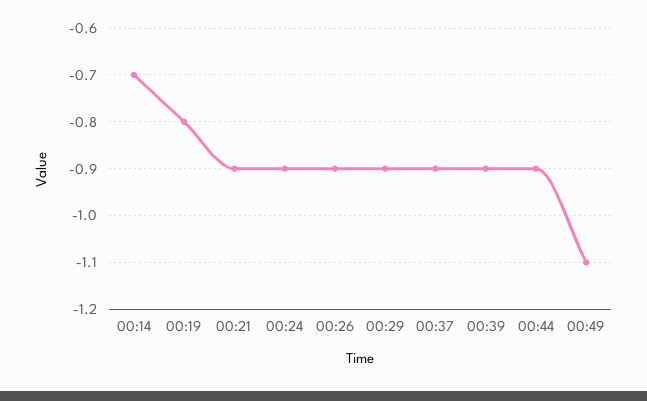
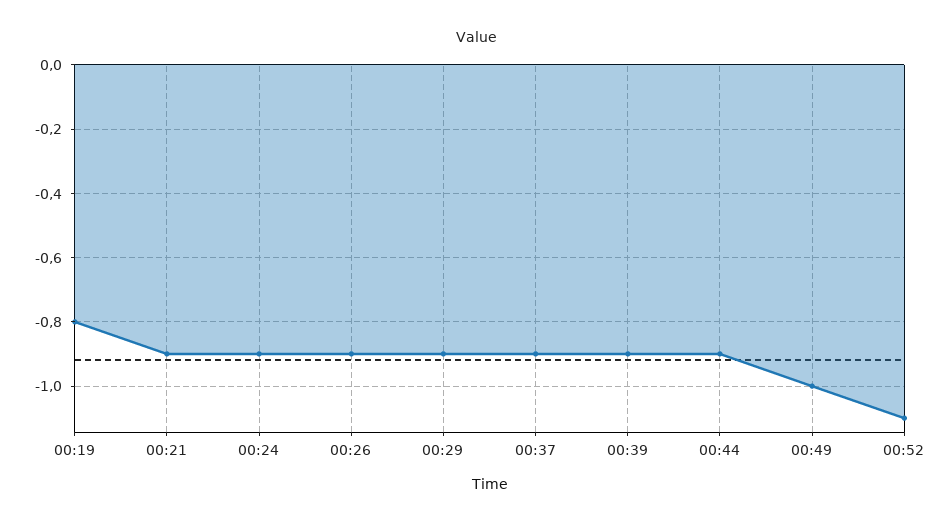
00:14: -0.7 -> none
00:49: -1.1 -> -1
00:52: none -> -1.1

